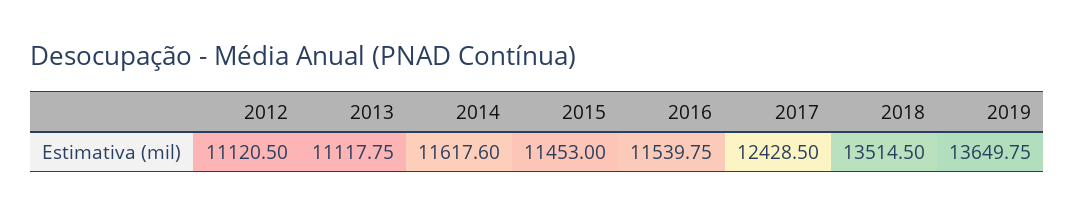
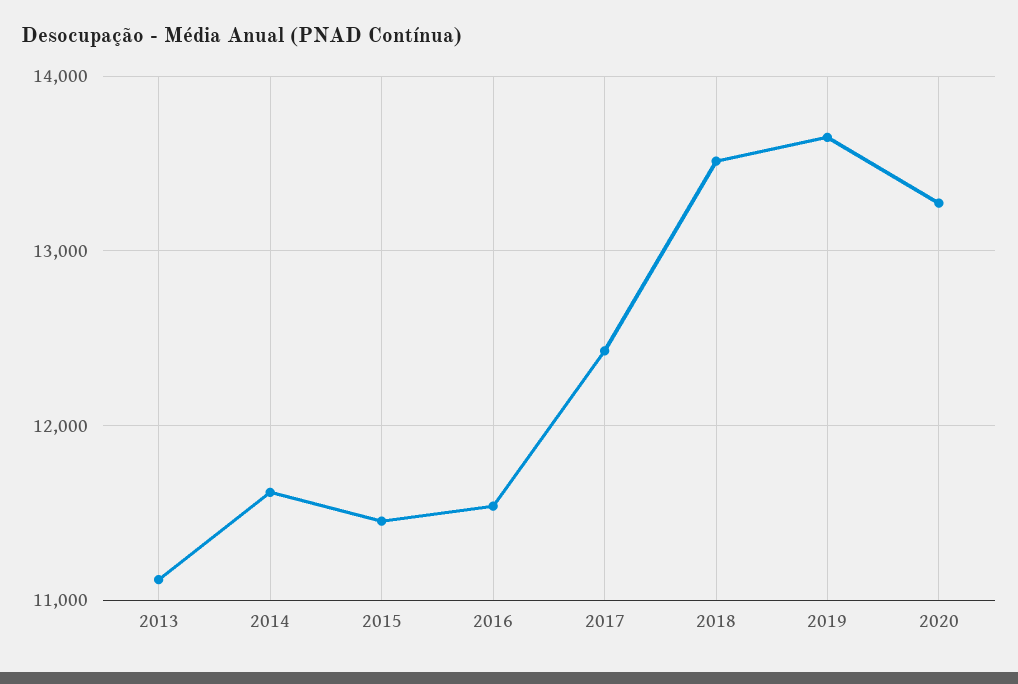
2012: 11120.5 -> none
2020: none -> 13300

